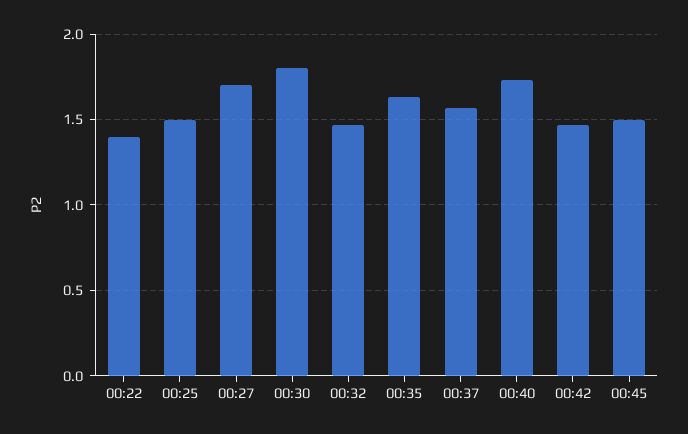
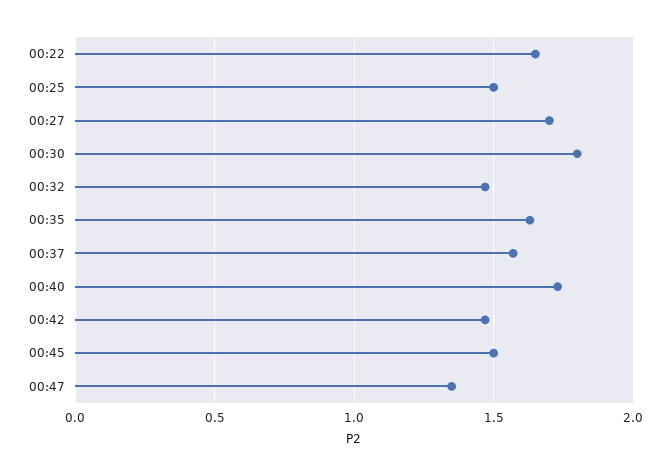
00:22: 1.4 -> 1.65
00:47: none -> 1.35

